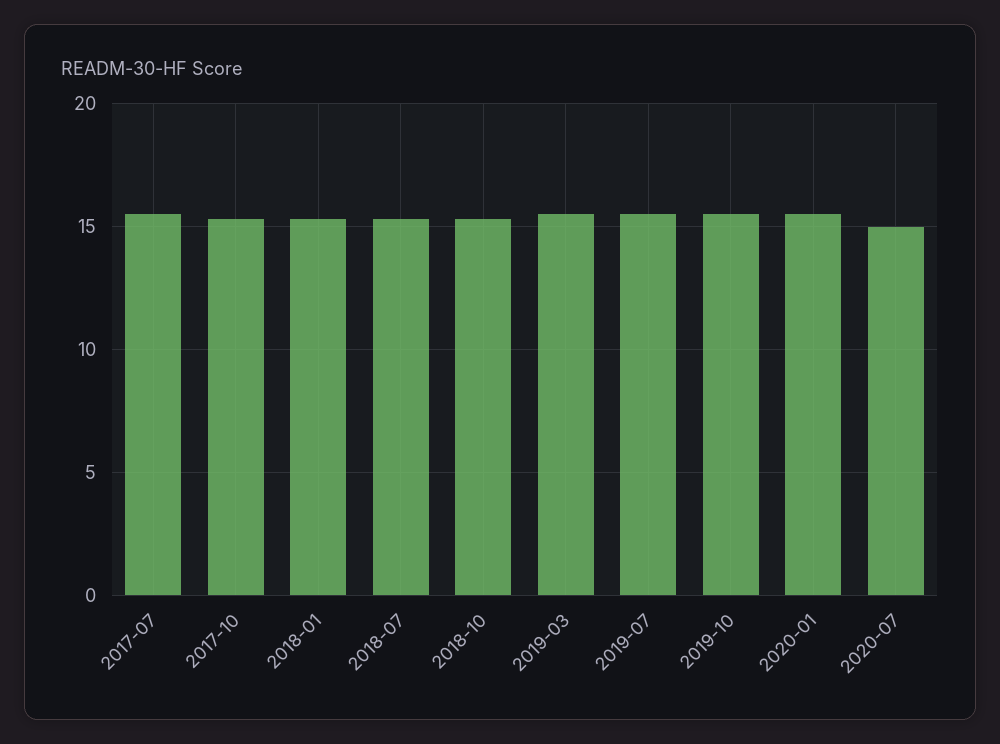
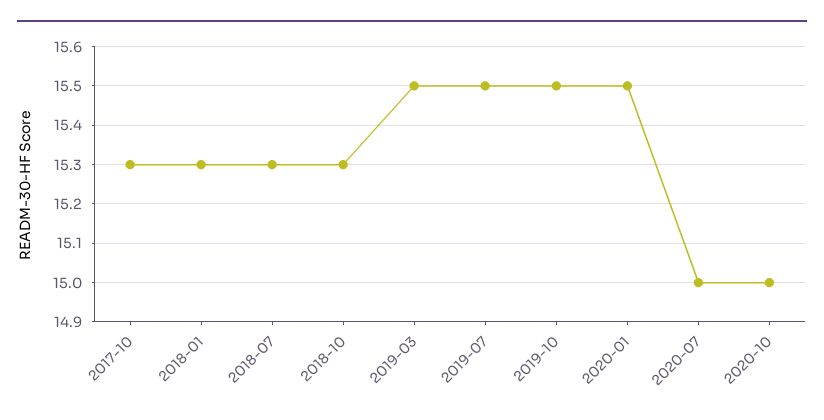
2017-07: 15.5 -> none
2020-10: none -> 15

